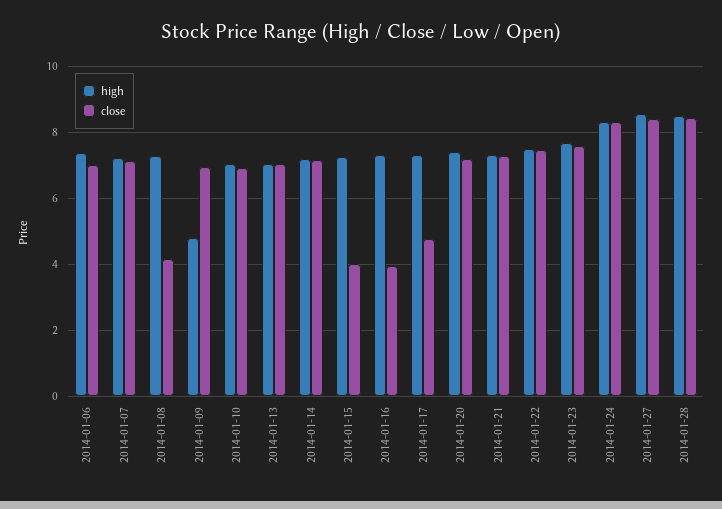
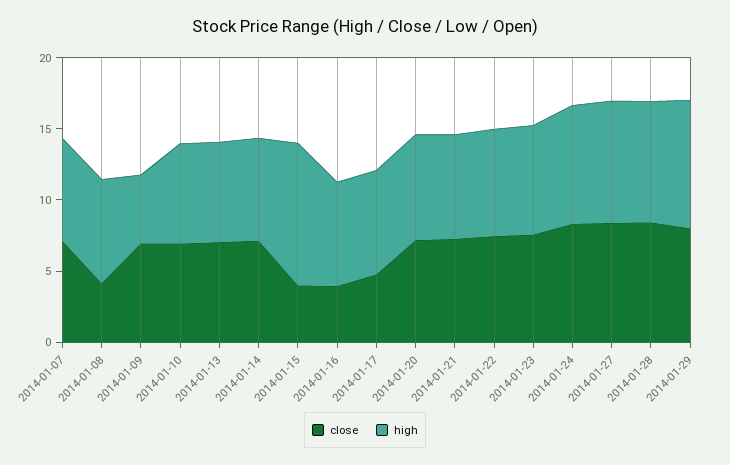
high, 2014-01-06: 7.4 -> none
close, 2014-01-06: 7 -> none
high, 2014-01-15: 7.2 -> 10
close, 2014-01-29: none -> 8
high, 2014-01-29: none -> 9

